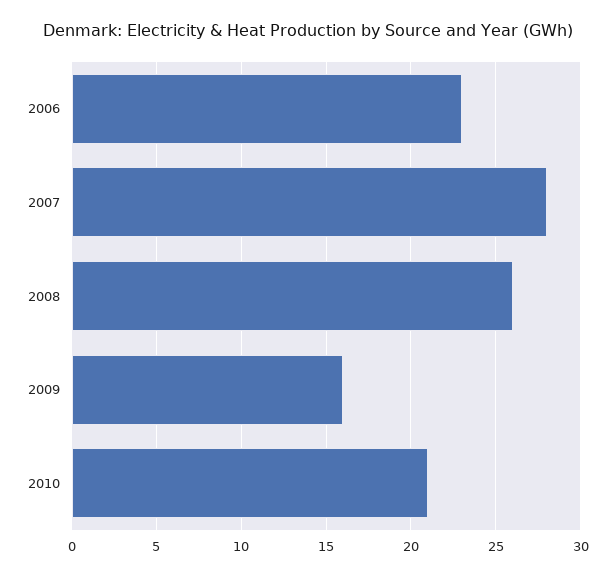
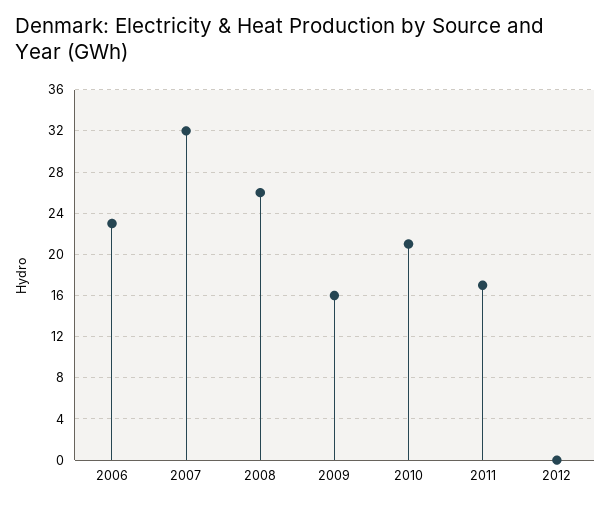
2007: 28 -> 32
2011: none -> 17
2012: none -> 0

